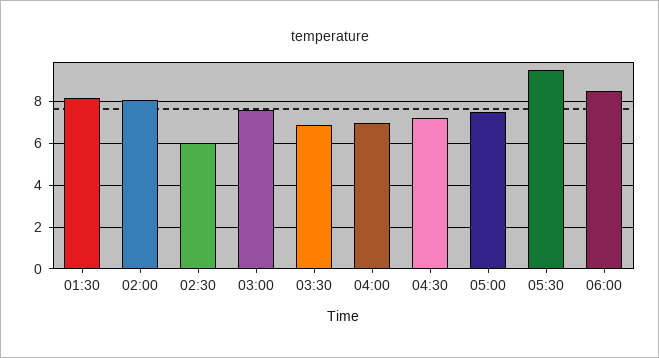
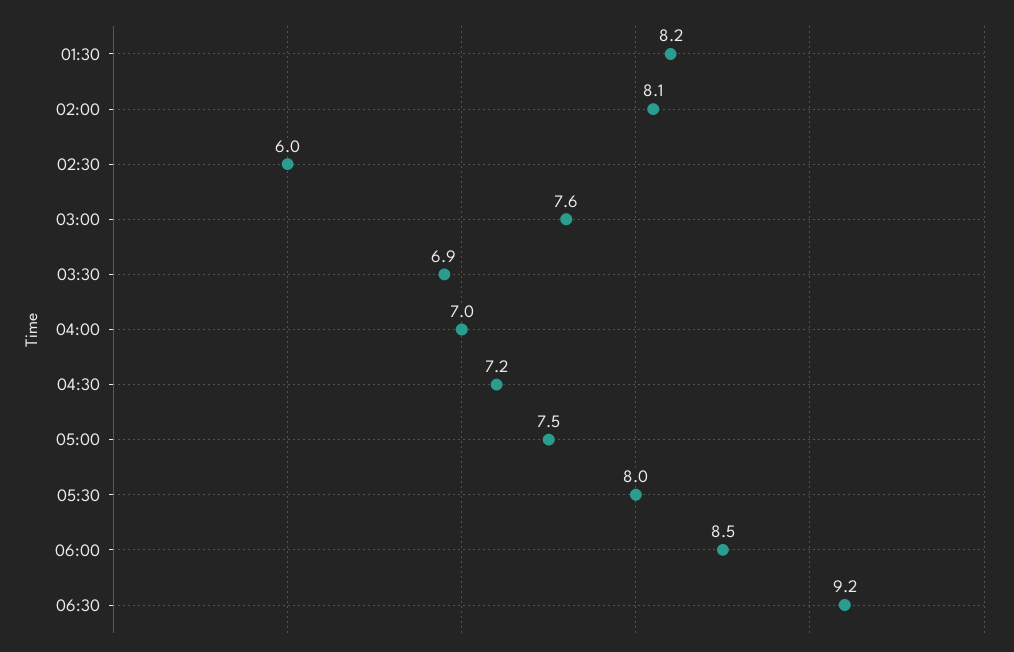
05:30: 9.5 -> 8
06:30: none -> 9.2

